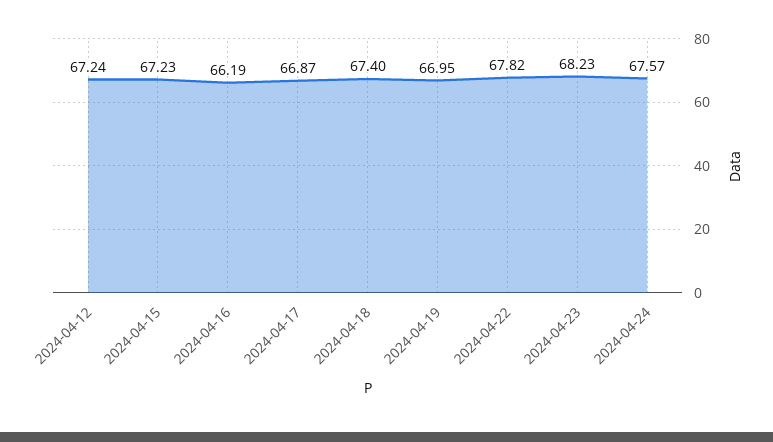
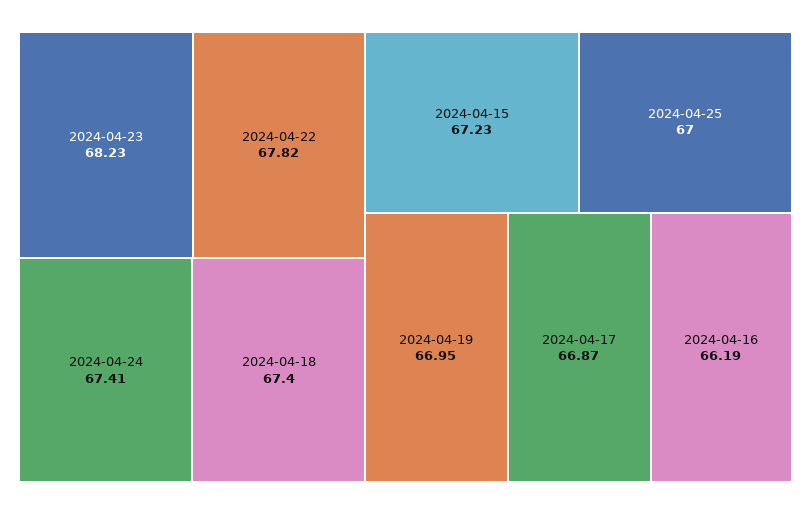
2024-04-12: 67.24 -> none
2024-04-24: 67.57 -> 67.41
2024-04-25: none -> 67

